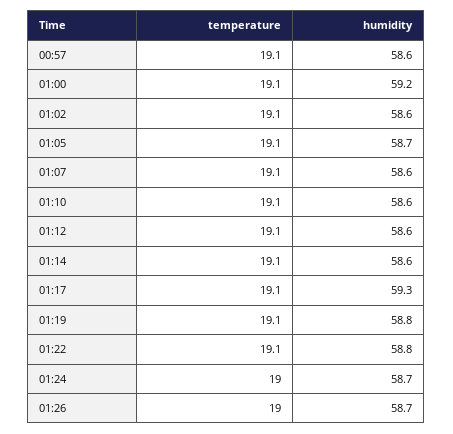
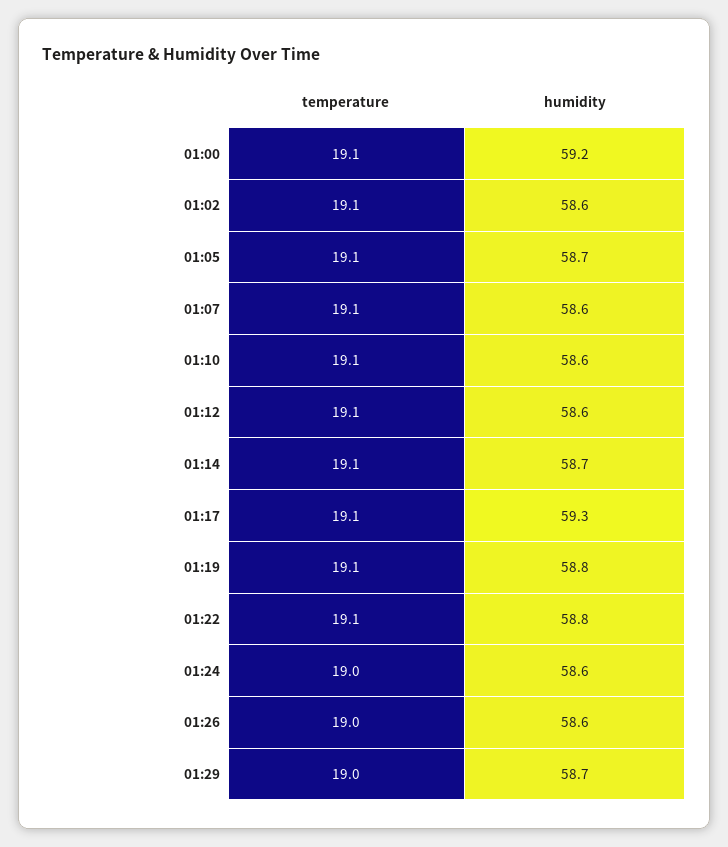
temperature, 00:57: 19.1 -> none
humidity, 00:57: 58.6 -> none
humidity, 01:14: 58.6 -> 58.7
humidity, 01:24: 58.7 -> 58.6
humidity, 01:26: 58.7 -> 58.6
temperature, 01:29: none -> 19
humidity, 01:29: none -> 58.7

